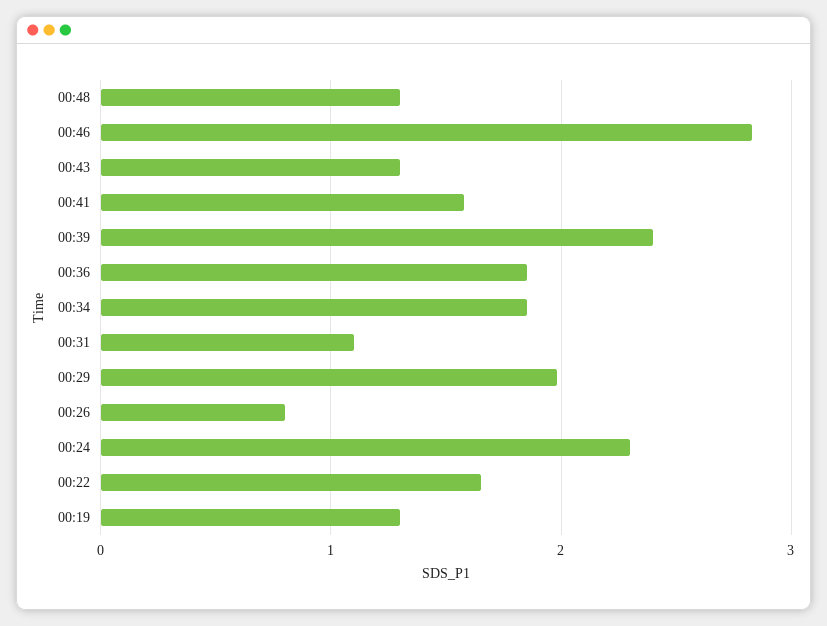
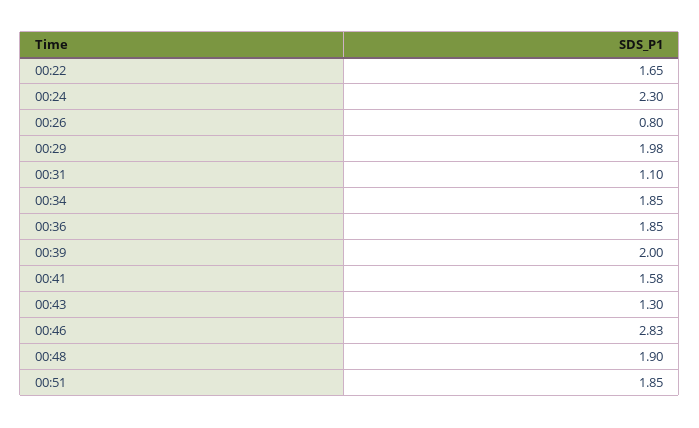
00:48: 1.3 -> 1.9
00:39: 2.4 -> 2
00:19: 1.3 -> none
00:51: none -> 1.85

